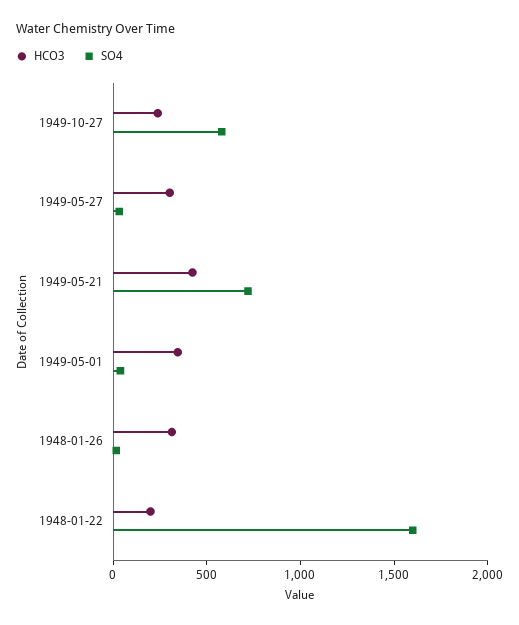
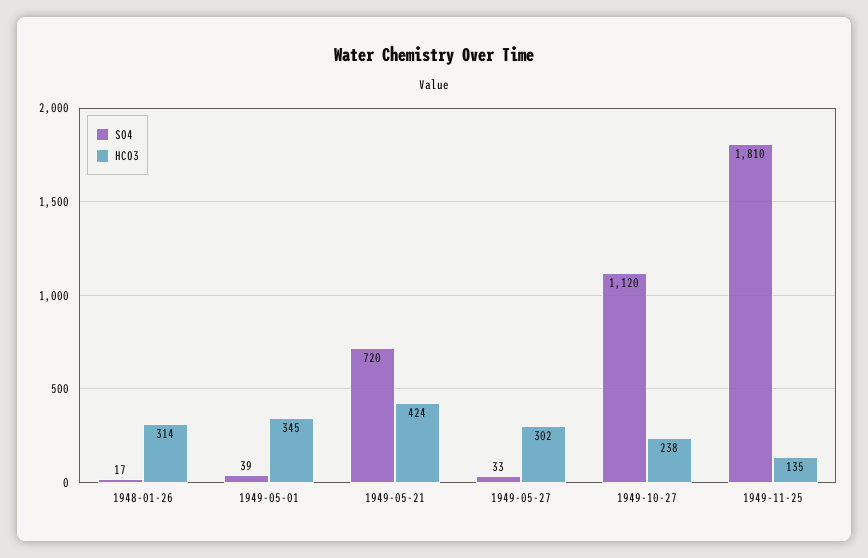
SO4, 1949-10-27: 600 -> 1120
HCO3, 1948-01-22: 200 -> none
SO4, 1948-01-22: 1600 -> none
SO4, 1949-11-25: none -> 1810
HCO3, 1949-11-25: none -> 135

